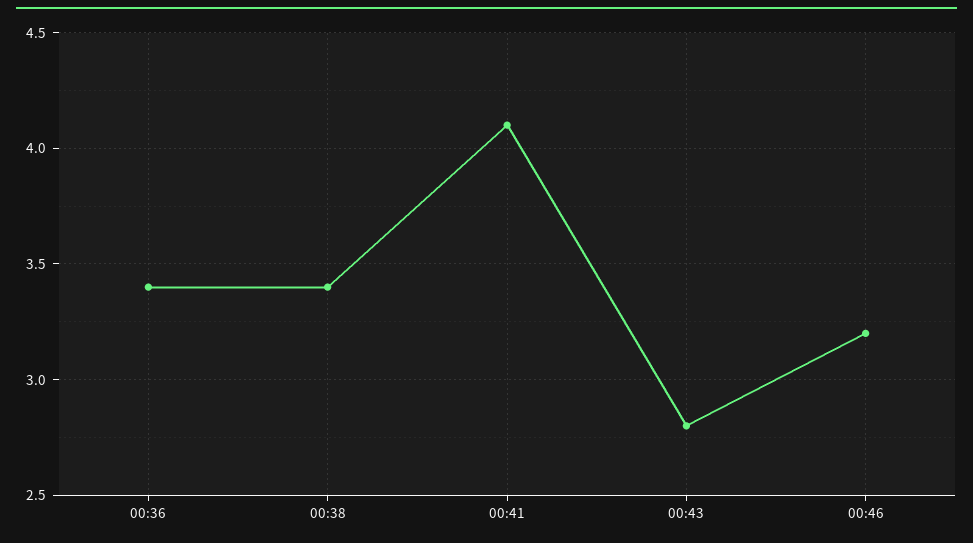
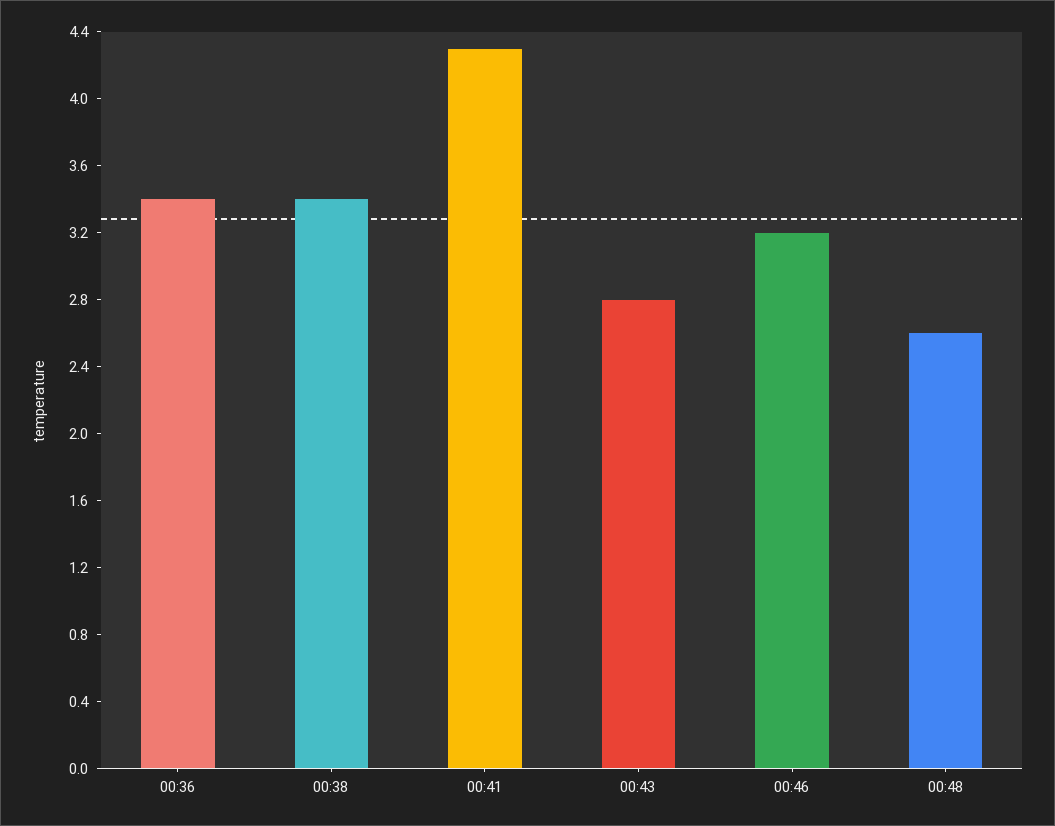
00:41: 4.1 -> 4.3
00:48: none -> 2.6

